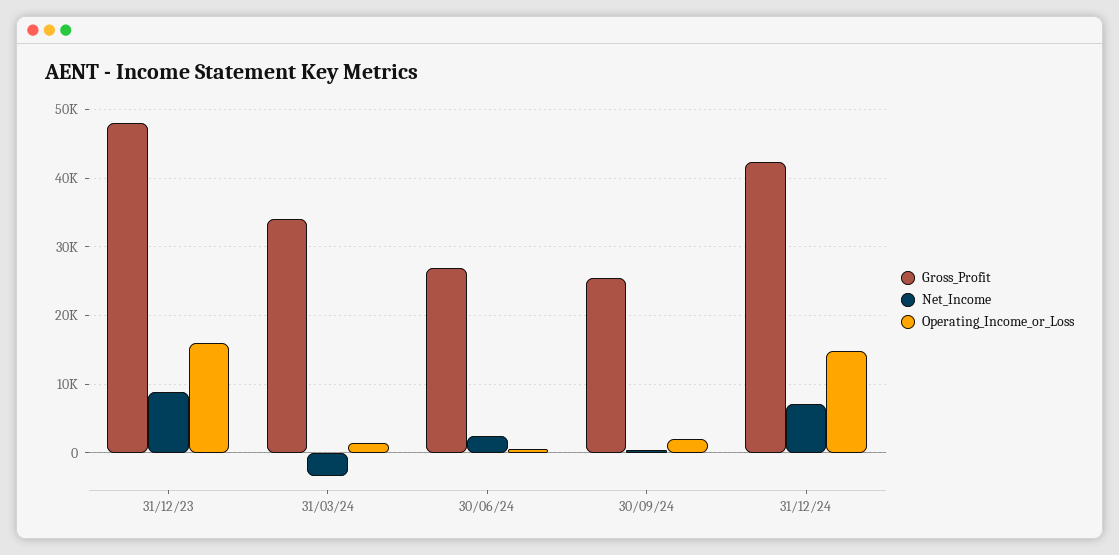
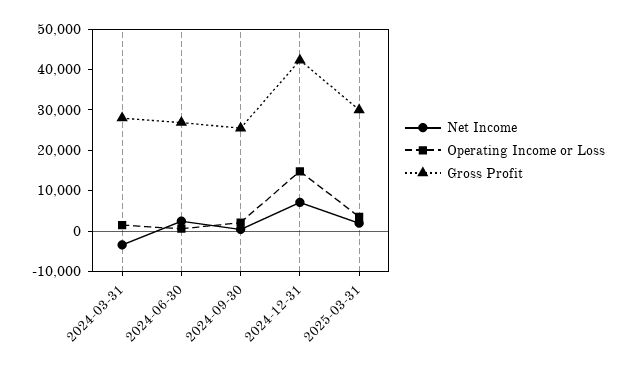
Gross_Profit, 31/12/23: 48000 -> none
Net_Income, 31/12/23: 9000 -> none
Operating_Income_or_Loss, 31/12/23: 16000 -> none
Gross_Profit, 31/03/24: 34000 -> 28000
Net_Income, 2025-03-31: none -> 2000
Operating_Income_or_Loss, 2025-03-31: none -> 4000
Gross_Profit, 2025-03-31: none -> 30000

